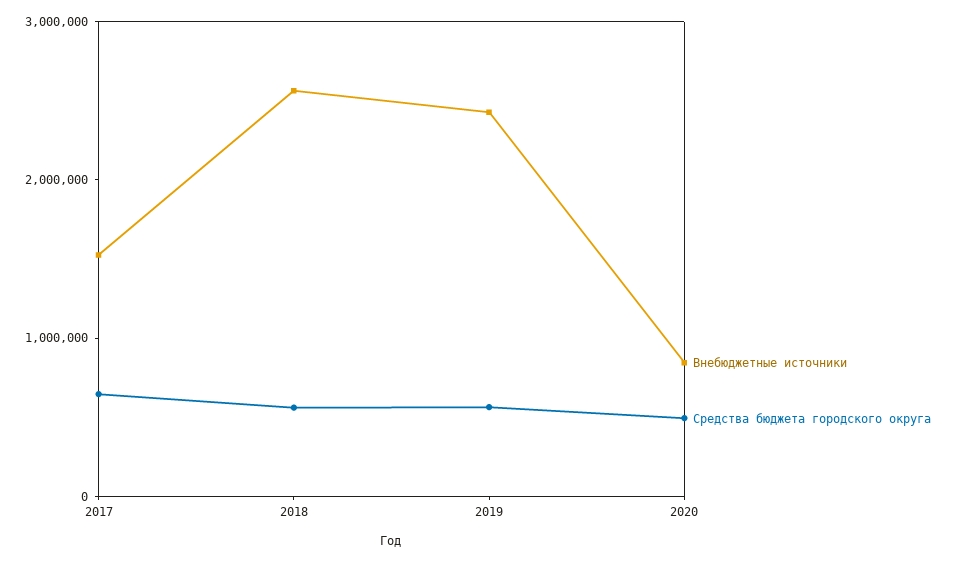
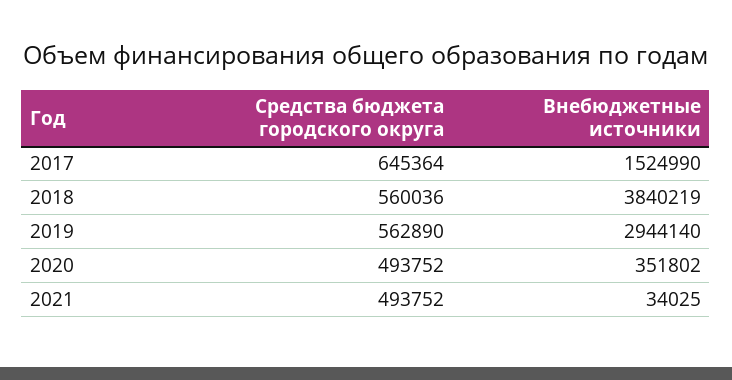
Внебюджетные источники, 2018: 2600000 -> 3840219
Внебюджетные источники, 2019: 2400000 -> 2944140
Внебюджетные источники, 2020: 800000 -> 351802
Средства бюджета городского округа, 2021: none -> 493752
Внебюджетные источники, 2021: none -> 34025

